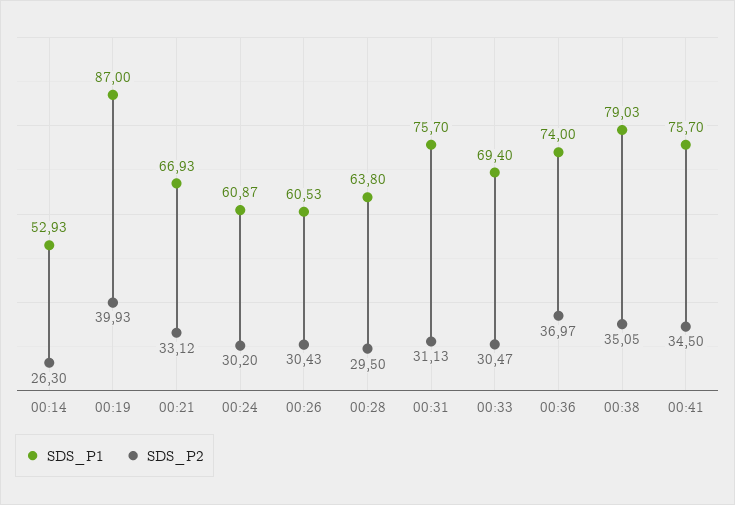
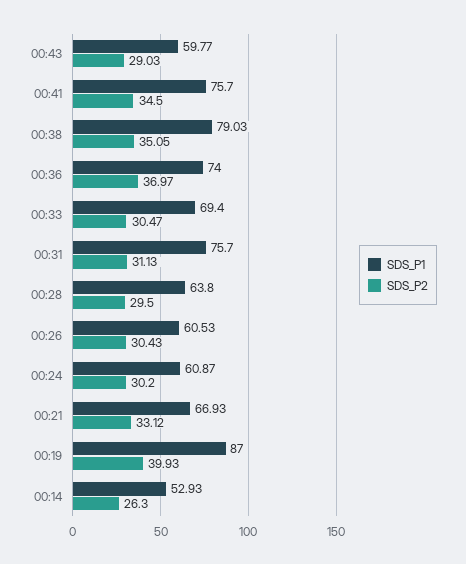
SDS_P1, 00:43: none -> 59.77
SDS_P2, 00:43: none -> 29.03

